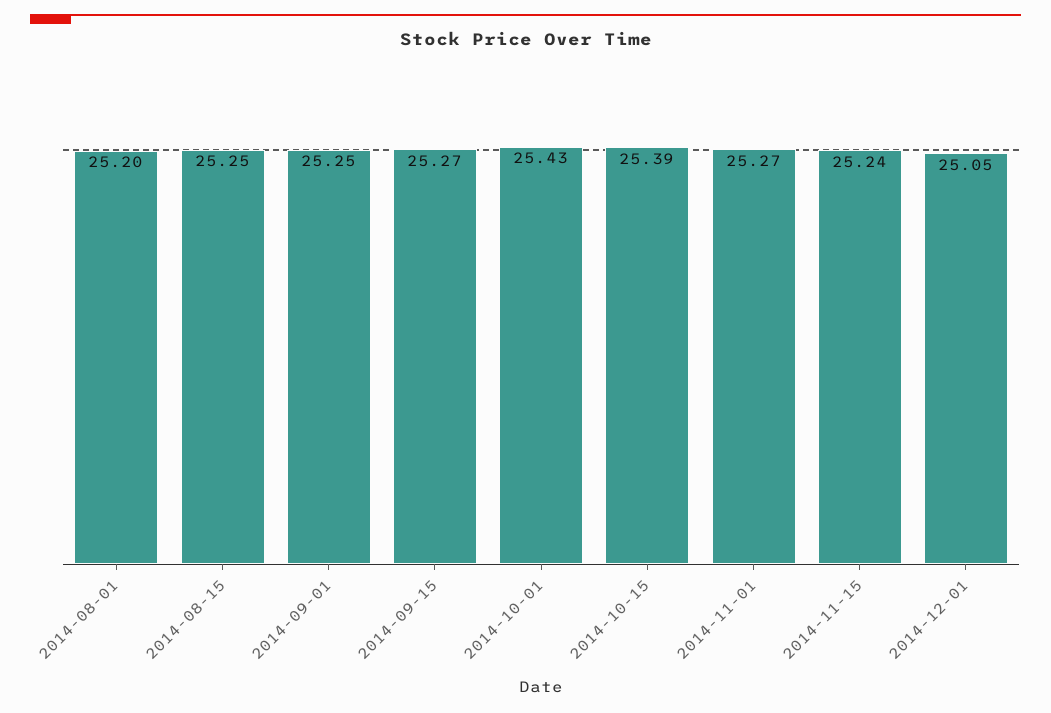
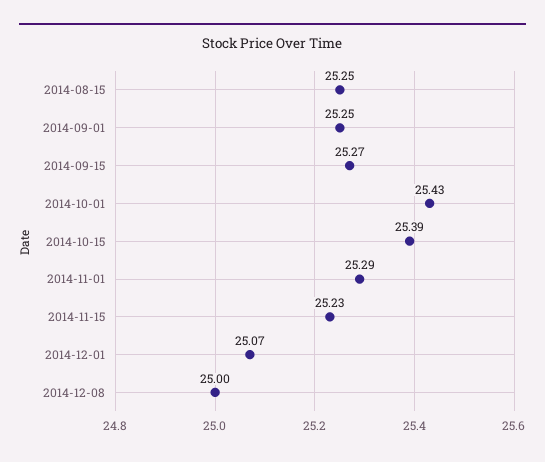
2014-08-01: 25.2 -> none
2014-11-01: 25.27 -> 25.29
2014-11-15: 25.24 -> 25.23
2014-12-01: 25.05 -> 25.07
2014-12-08: none -> 25

